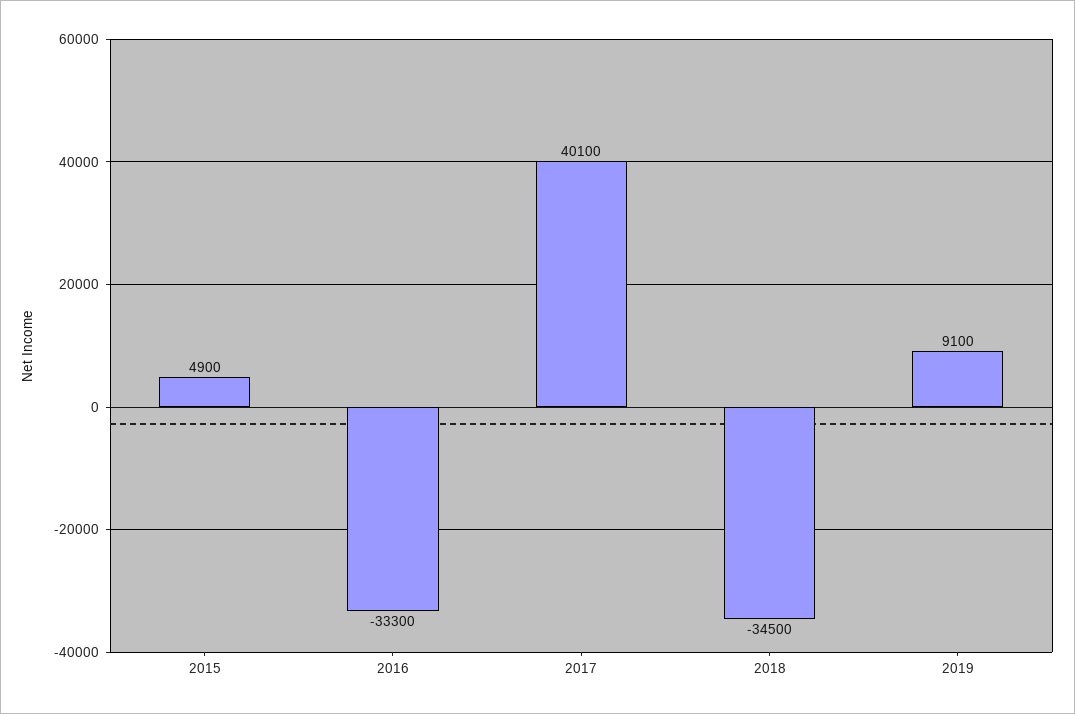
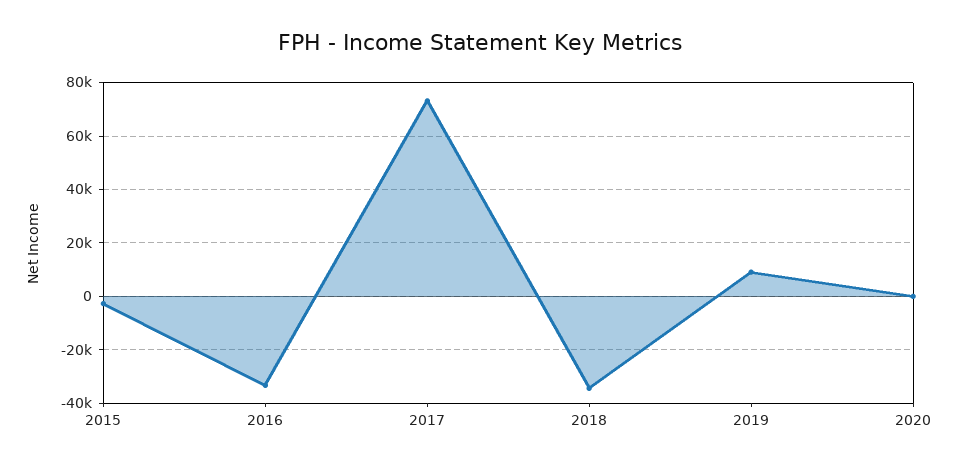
2015: 4900 -> -2500
2017: 40100 -> 72500
2020: none -> 0

